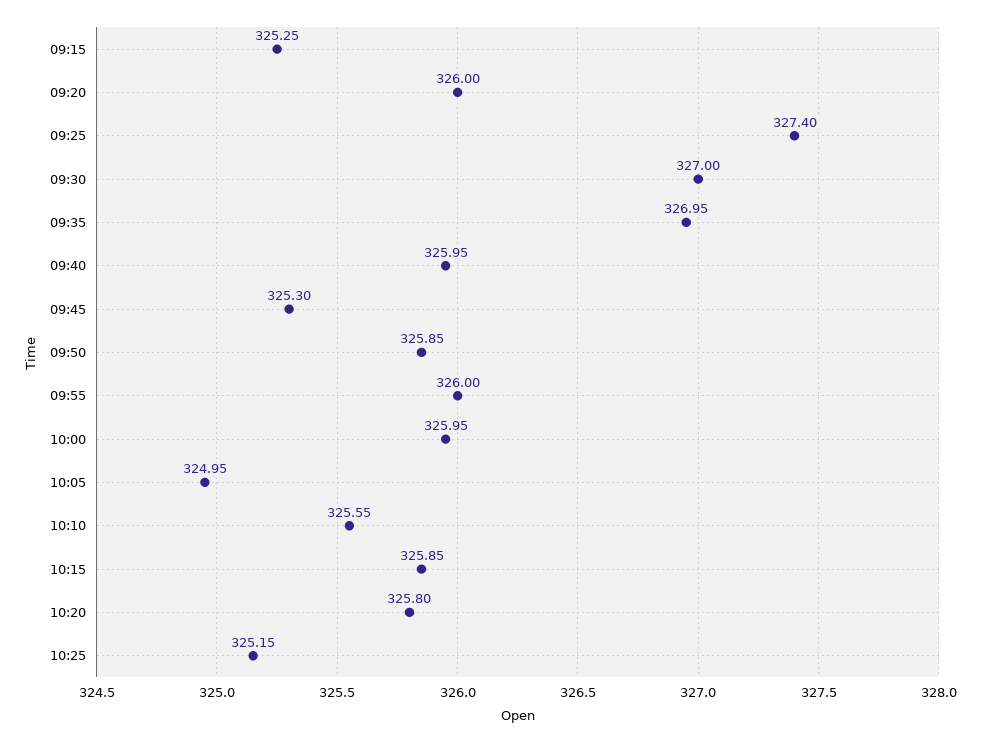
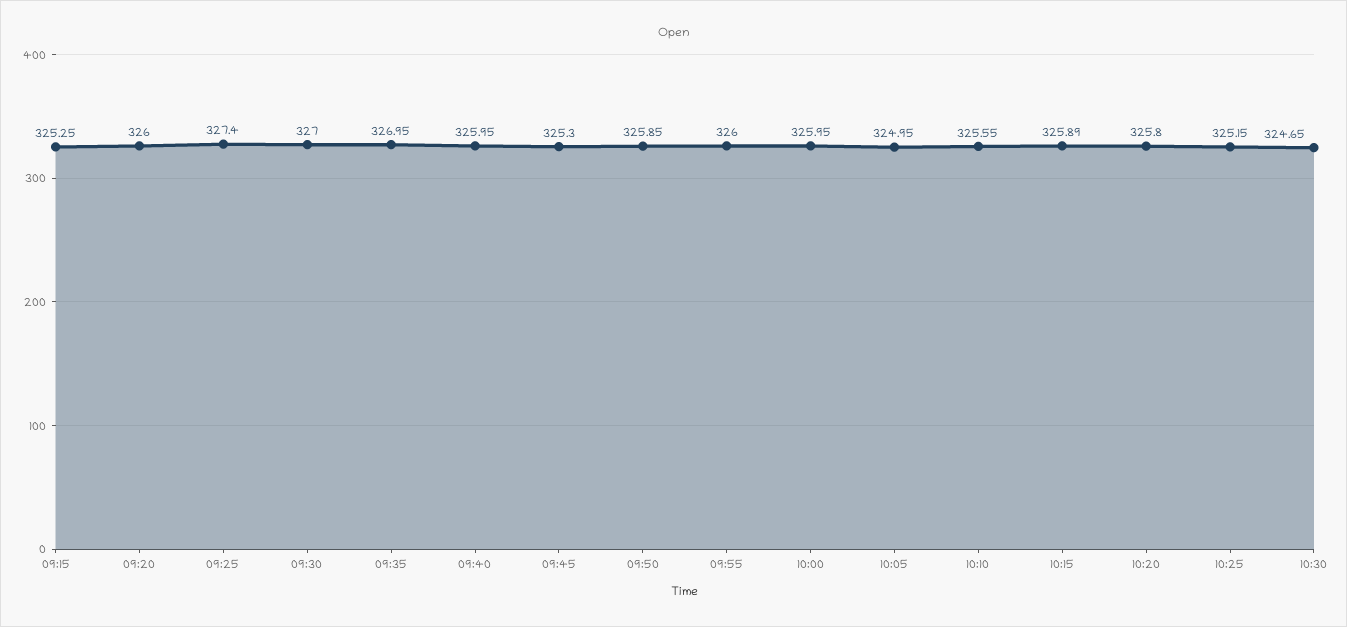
10:15: 325.85 -> 325.89
10:30: none -> 324.65

